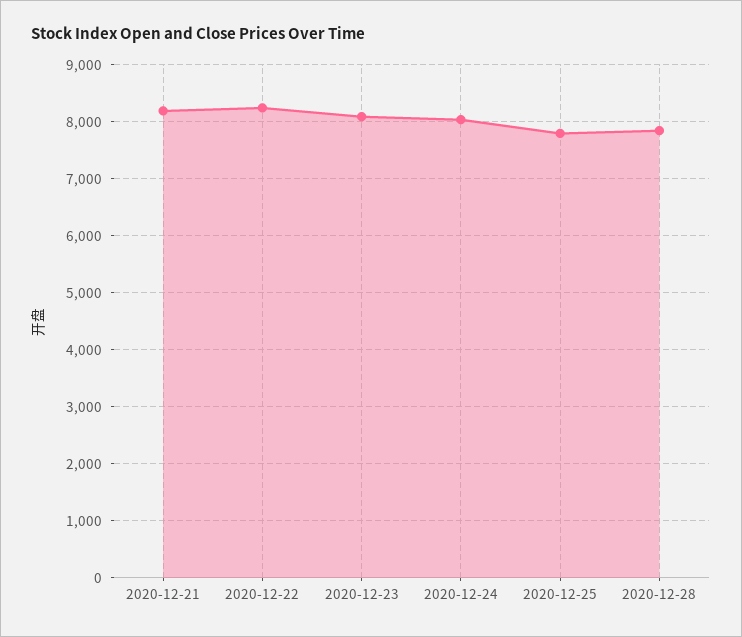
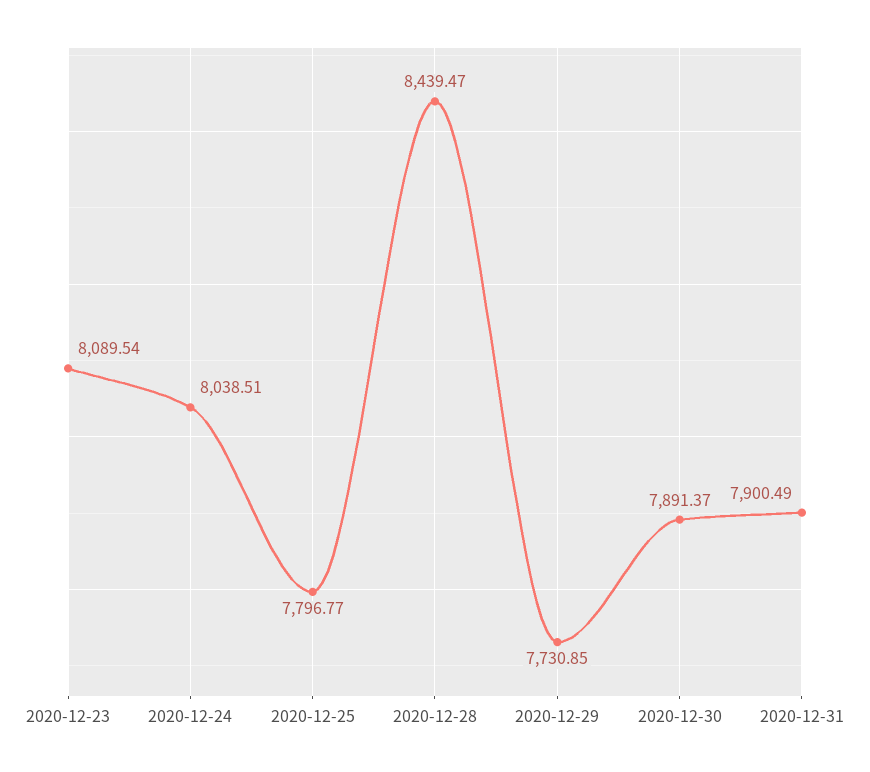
2020-12-21: 8200 -> none
2020-12-22: 8200 -> none
2020-12-28: 7800 -> 8439.47
2020-12-29: none -> 7730.85
2020-12-30: none -> 7891.37
2020-12-31: none -> 7900.49

